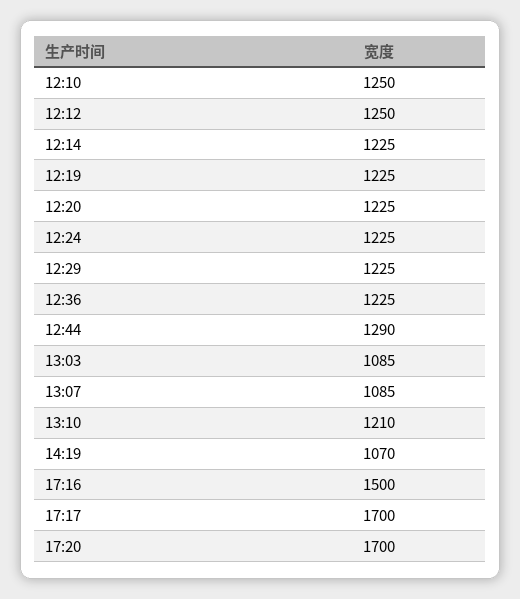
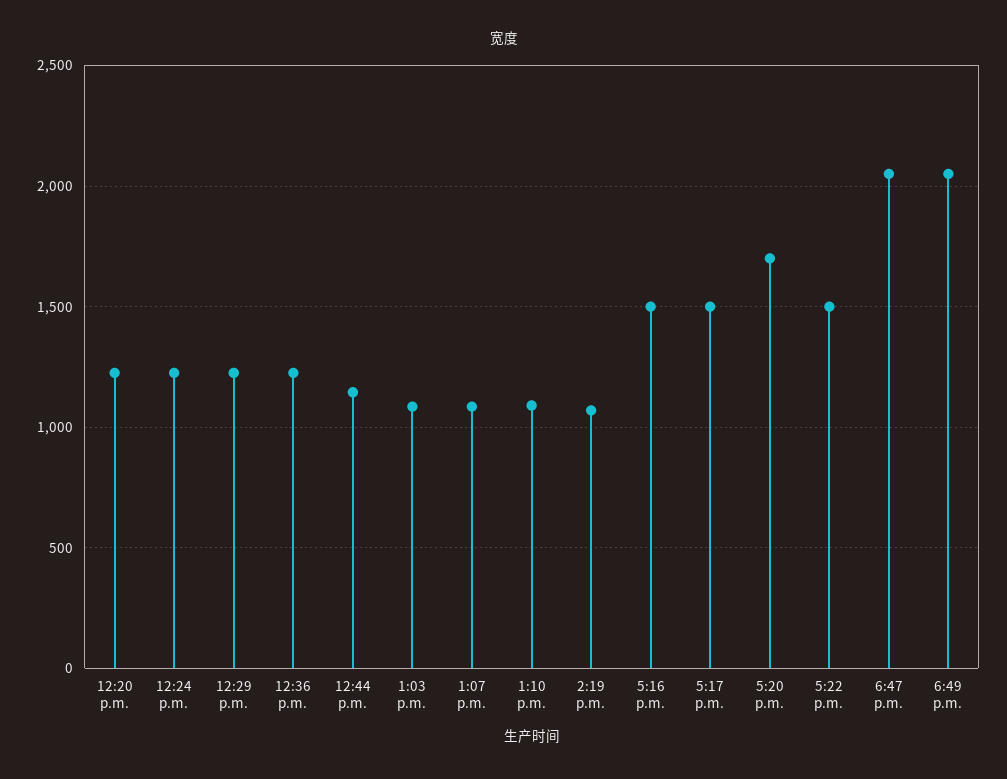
12:10: 1250 -> none
12:12: 1250 -> none
12:14: 1225 -> none
12:19: 1225 -> none
12:44: 1290 -> 1150
13:10: 1210 -> 1100
17:17: 1700 -> 1500
5:22 p.m.: none -> 1500
6:47 p.m.: none -> 2050
6:49 p.m.: none -> 2050

